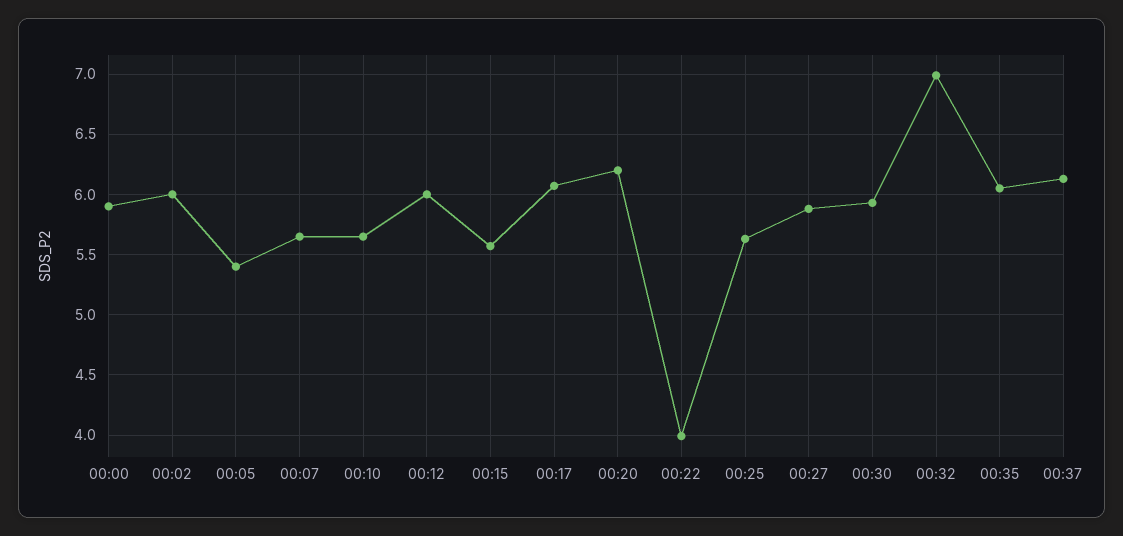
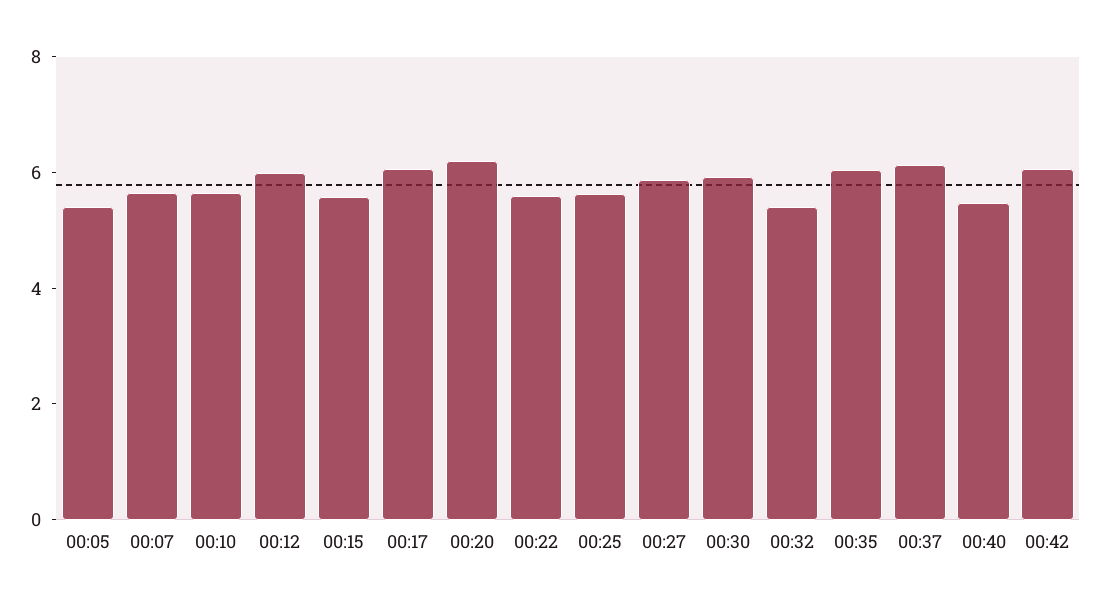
00:00: 5.9 -> none
00:02: 6 -> none
00:22: 4 -> 5.5
00:32: 7 -> 5.5
00:40: none -> 5.5
00:42: none -> 6

